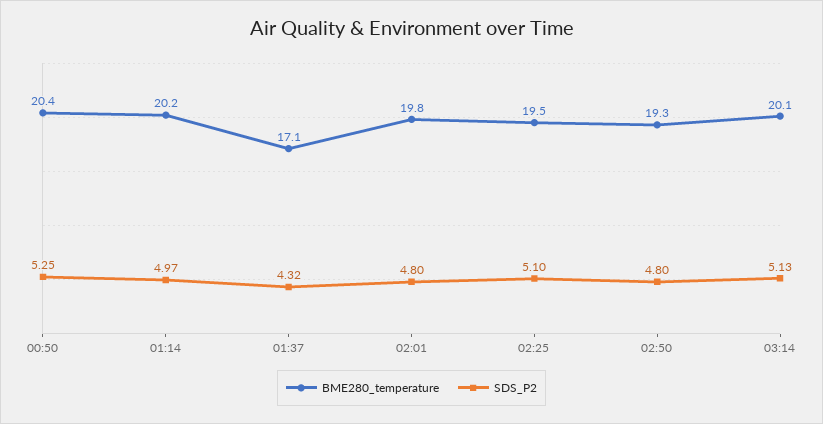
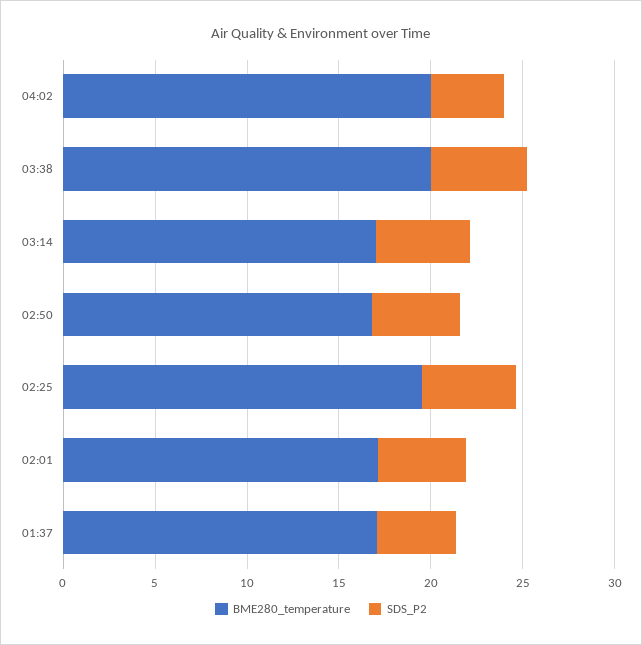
BME280_temperature, 00:50: 20.4 -> none
SDS_P2, 00:50: 5.25 -> none
BME280_temperature, 01:14: 20.2 -> none
SDS_P2, 01:14: 4.97 -> none
BME280_temperature, 02:01: 19.8 -> 17
BME280_temperature, 02:50: 19.3 -> 17
BME280_temperature, 03:14: 20.1 -> 17
BME280_temperature, 04:02: none -> 20
SDS_P2, 04:02: none -> 4
BME280_temperature, 03:38: none -> 20
SDS_P2, 03:38: none -> 5

